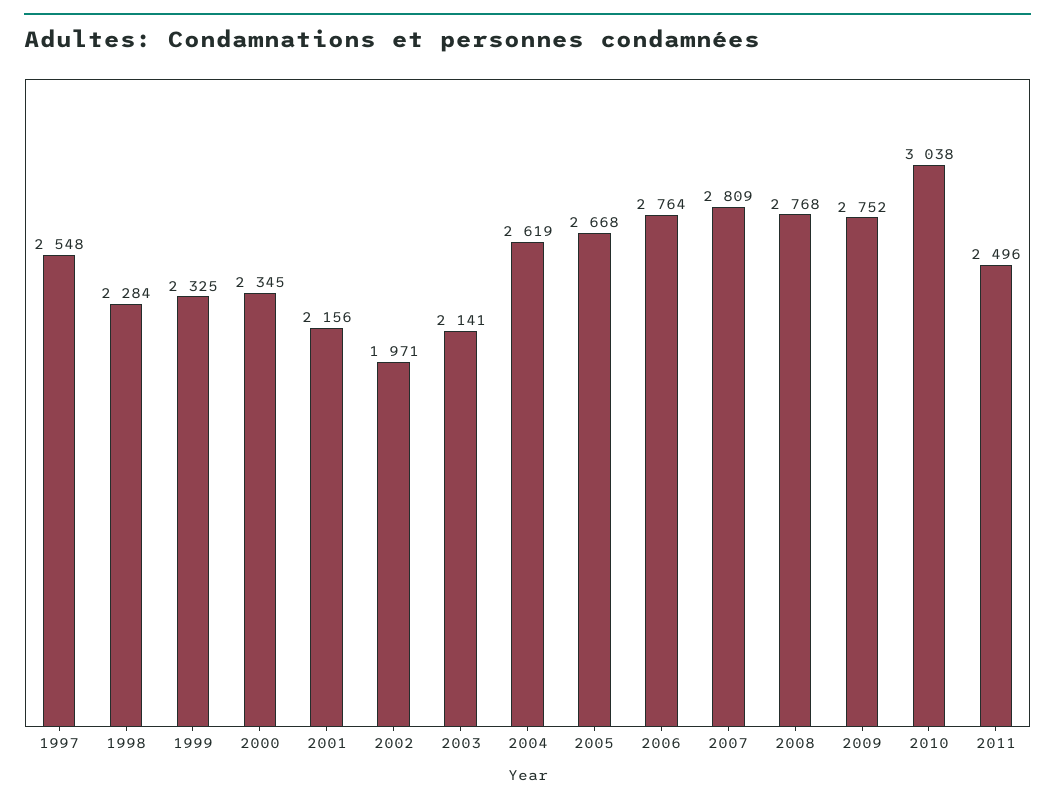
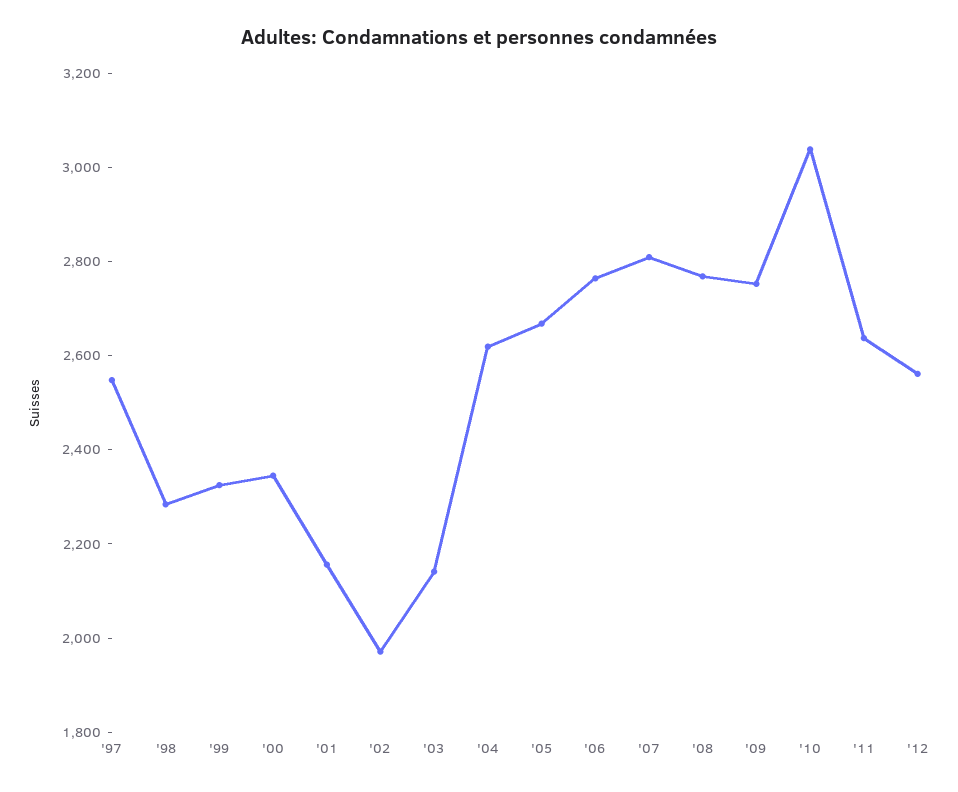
2011: 2496 -> 2650
'12: none -> 2550

